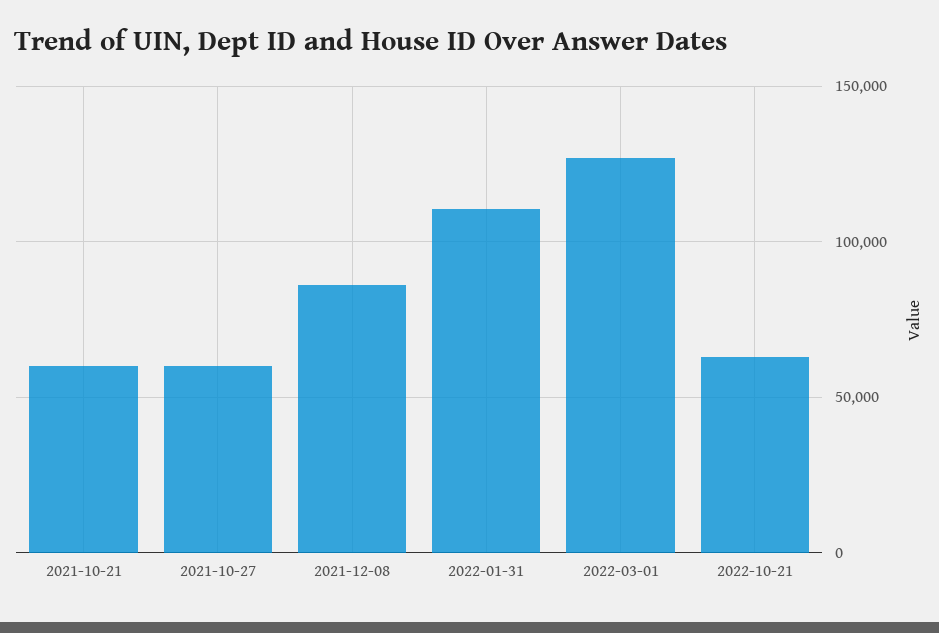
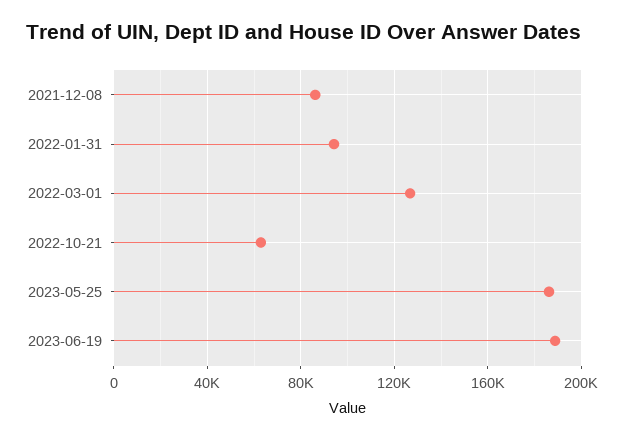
2021-10-21: 60000 -> none
2021-10-27: 60000 -> none
2022-01-31: 110000 -> 95000
2023-05-25: none -> 185000
2023-06-19: none -> 190000

